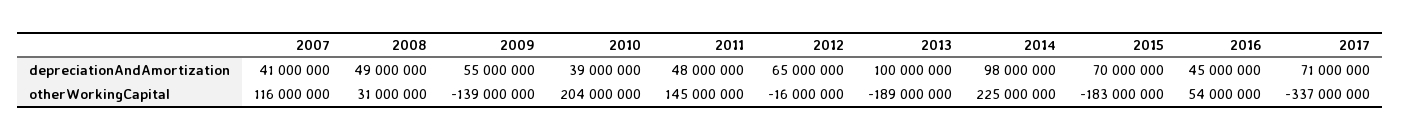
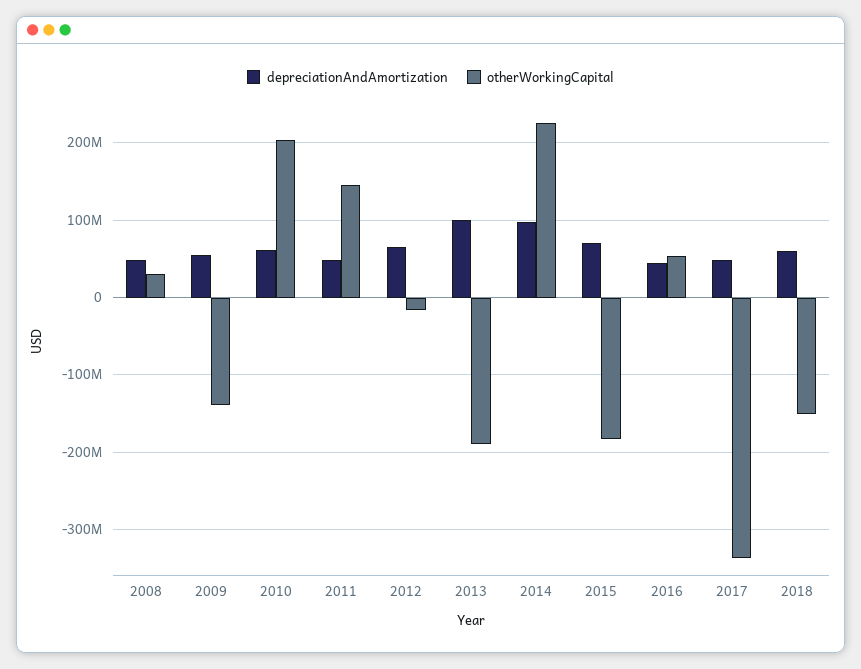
depreciationAndAmortization, 2007: 41000000 -> none
depreciationAndAmortization, 2010: 39000000 -> 60000000
depreciationAndAmortization, 2017: 71000000 -> 50000000
otherWorkingCapital, 2007: 116000000 -> none
depreciationAndAmortization, 2018: none -> 60000000
otherWorkingCapital, 2018: none -> -150000000

